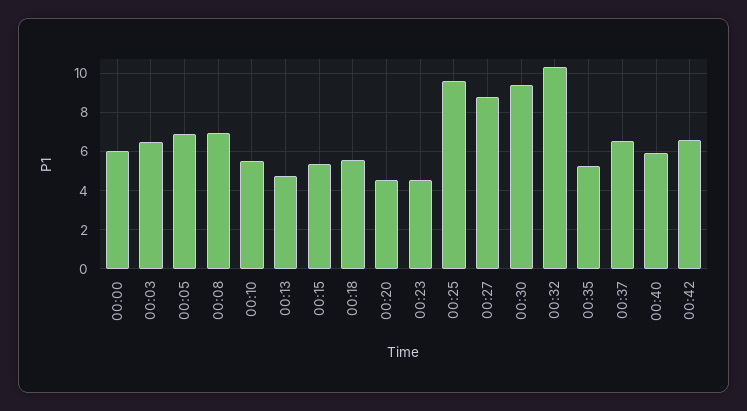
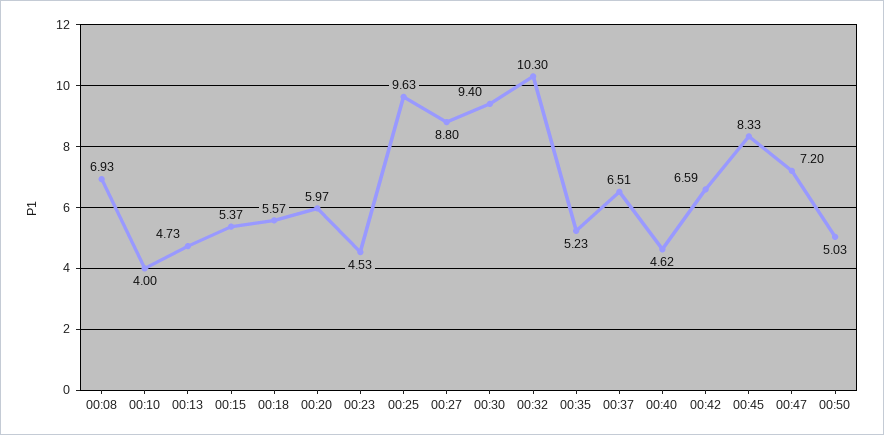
00:00: 6 -> none
00:03: 6.5 -> none
00:05: 7 -> none
00:10: 5.5 -> 4
00:20: 4.5 -> 5.97
00:40: 6 -> 4.62
00:45: none -> 8.33
00:47: none -> 7.2
00:50: none -> 5.03

